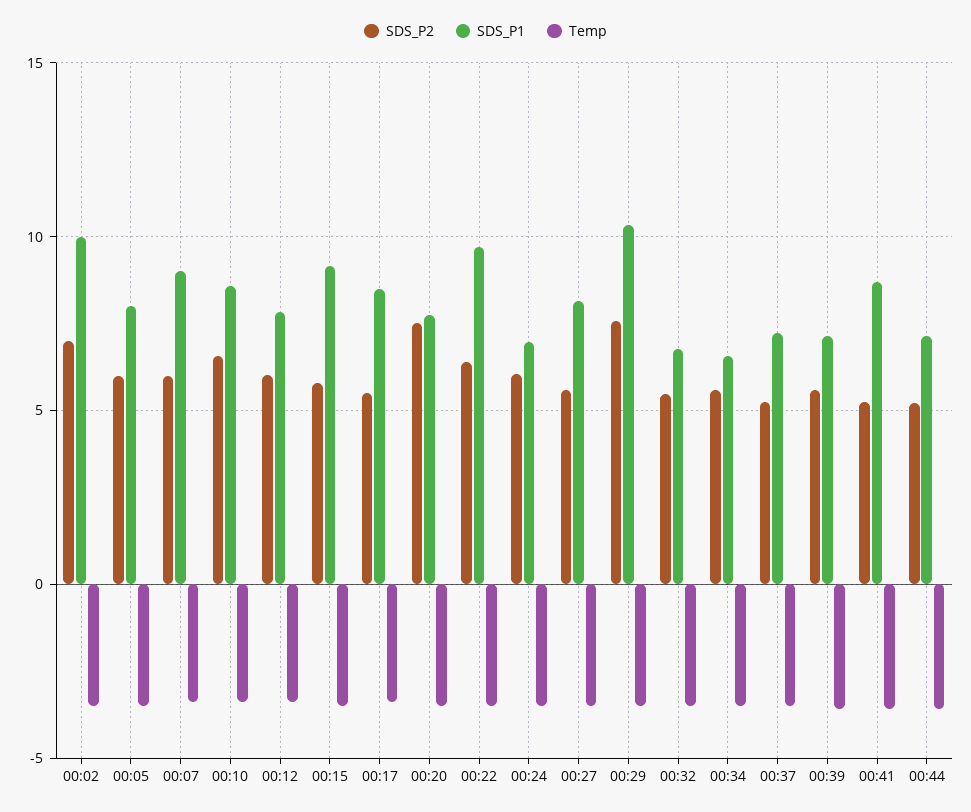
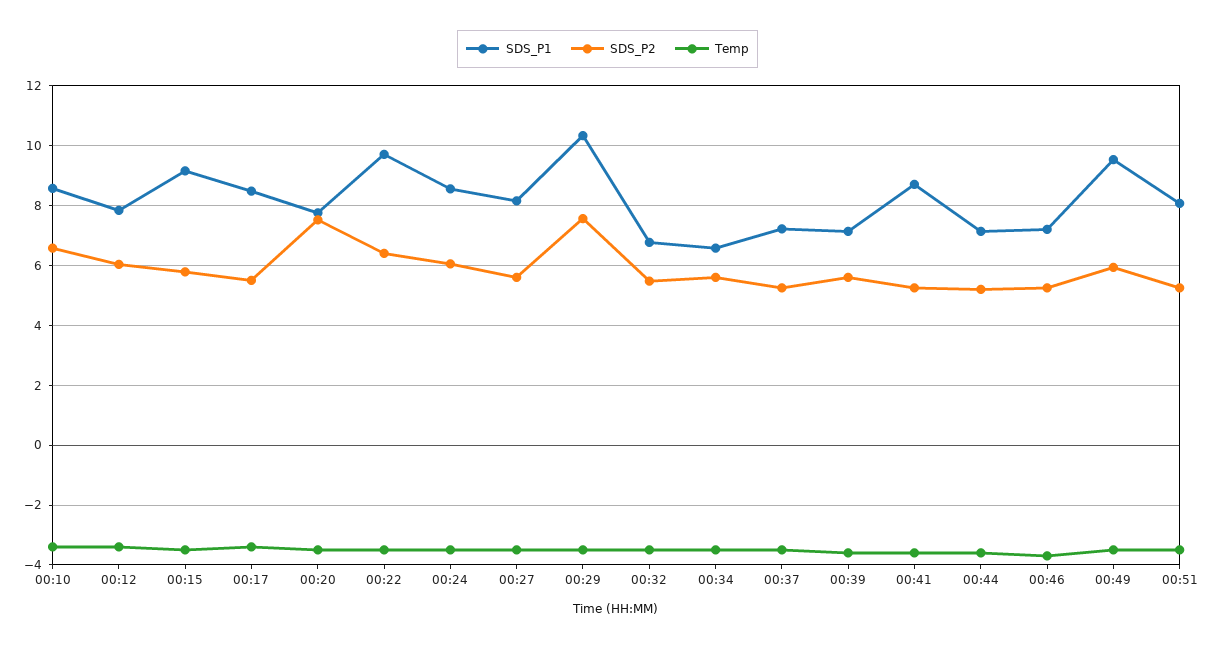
SDS_P2, 00:02: 7 -> none
SDS_P1, 00:02: 10 -> none
Temp, 00:02: -3.5 -> none
SDS_P2, 00:05: 6 -> none
SDS_P1, 00:05: 8 -> none
Temp, 00:05: -3.5 -> none
SDS_P2, 00:07: 6 -> none
SDS_P1, 00:07: 9 -> none
Temp, 00:07: -3.5 -> none
SDS_P1, 00:24: 7 -> 8.5
SDS_P1, 00:46: none -> 7.25
SDS_P2, 00:46: none -> 5.25
Temp, 00:46: none -> -3.75
SDS_P1, 00:49: none -> 9.5
SDS_P2, 00:49: none -> 6
Temp, 00:49: none -> -3.5
SDS_P1, 00:51: none -> 8
SDS_P2, 00:51: none -> 5.25
Temp, 00:51: none -> -3.5

